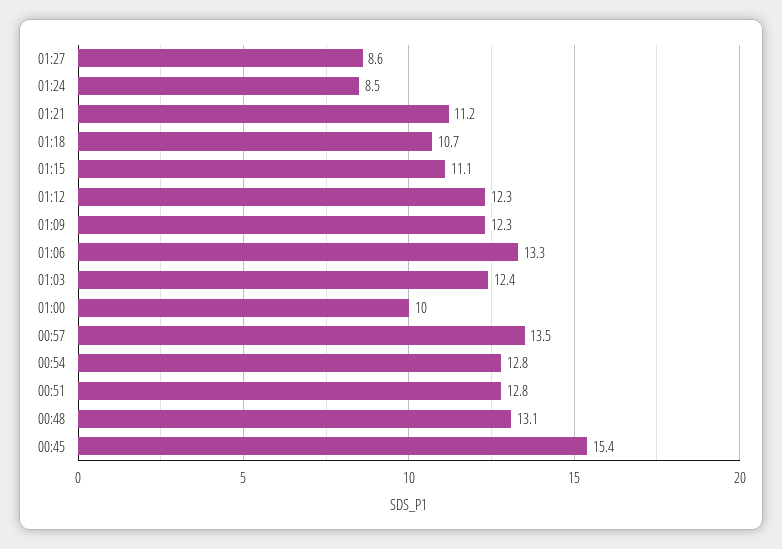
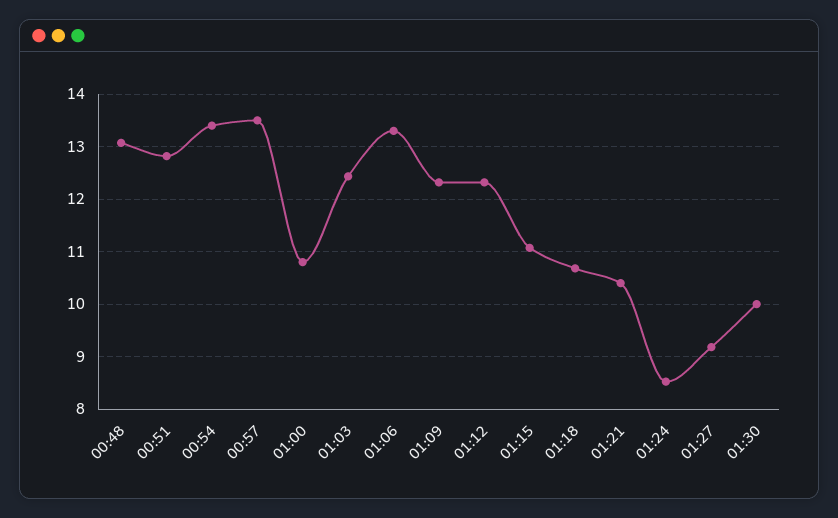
01:27: 8.6 -> 9.2
01:21: 11.2 -> 10.4
01:00: 10 -> 10.8
00:54: 12.8 -> 13.4
00:45: 15.4 -> none
01:30: none -> 10

